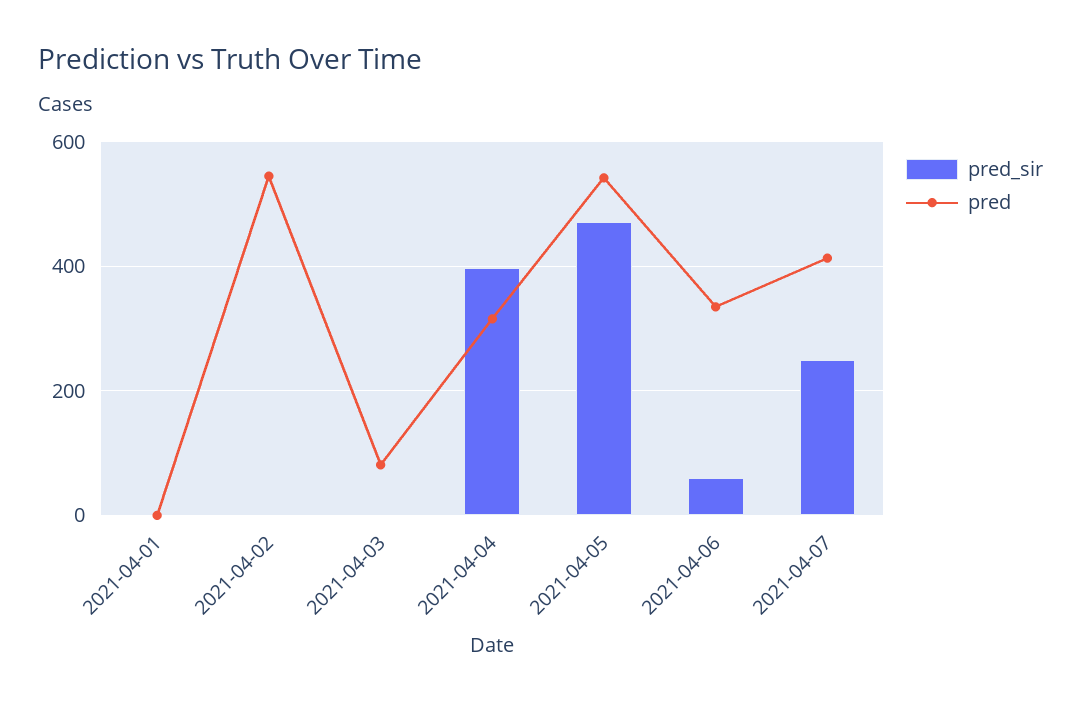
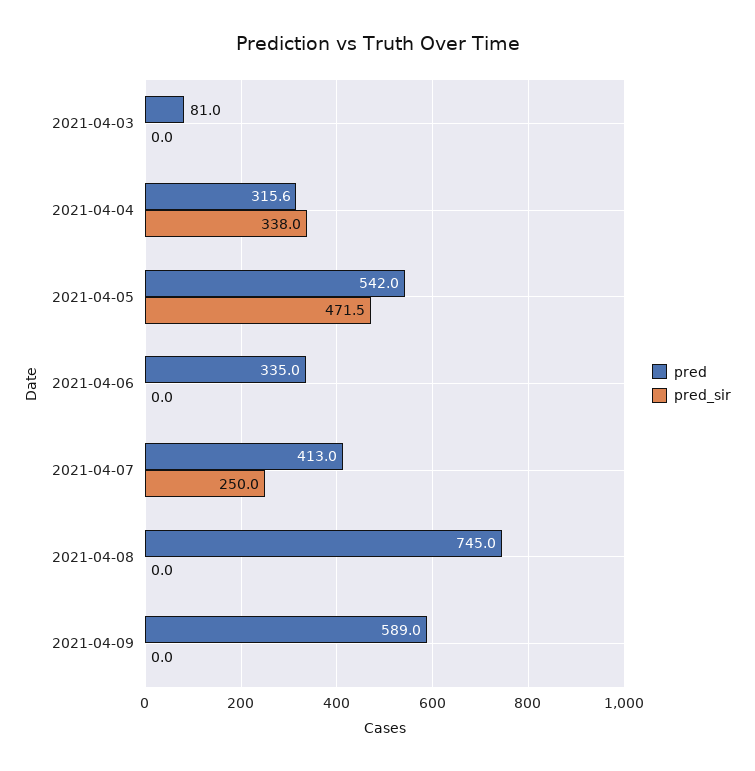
pred_sir, 2021-04-01: 0 -> none
pred, 2021-04-01: 0 -> none
pred_sir, 2021-04-02: 0 -> none
pred, 2021-04-02: 540 -> none
pred_sir, 2021-04-04: 400 -> 338
pred_sir, 2021-04-06: 60 -> 0
pred, 2021-04-08: none -> 745
pred_sir, 2021-04-08: none -> 0
pred, 2021-04-09: none -> 589
pred_sir, 2021-04-09: none -> 0

